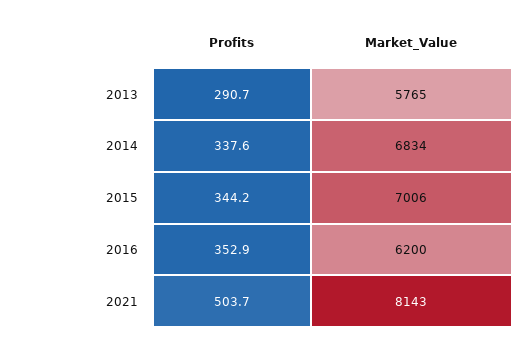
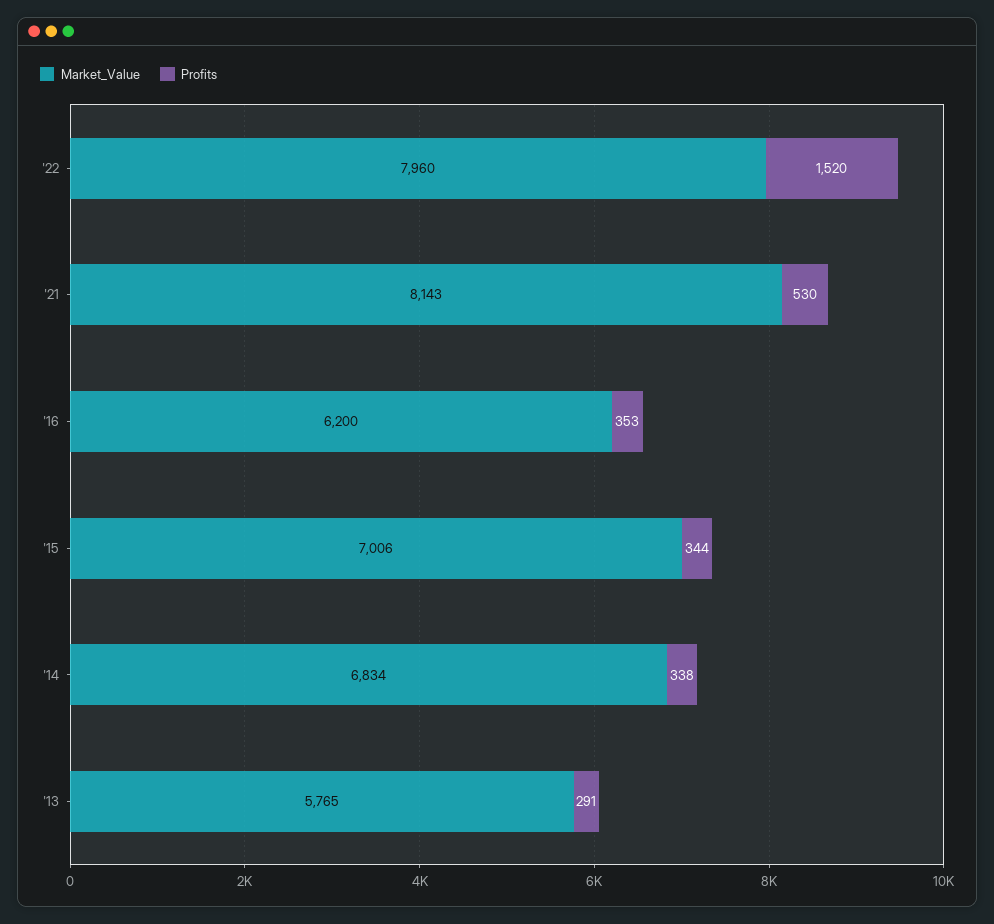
Profits, 2021: 503.7 -> 530
Market_Value, '22: none -> 7960
Profits, '22: none -> 1520

